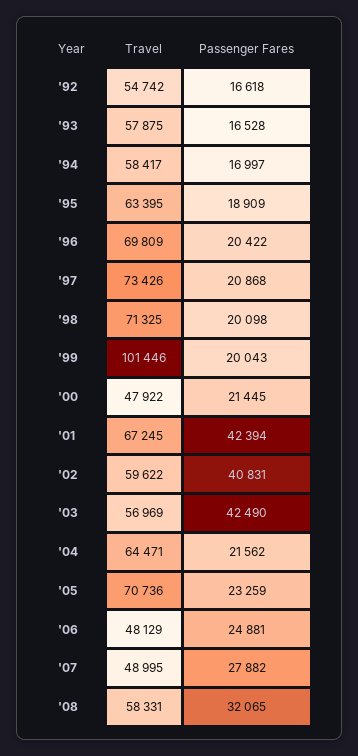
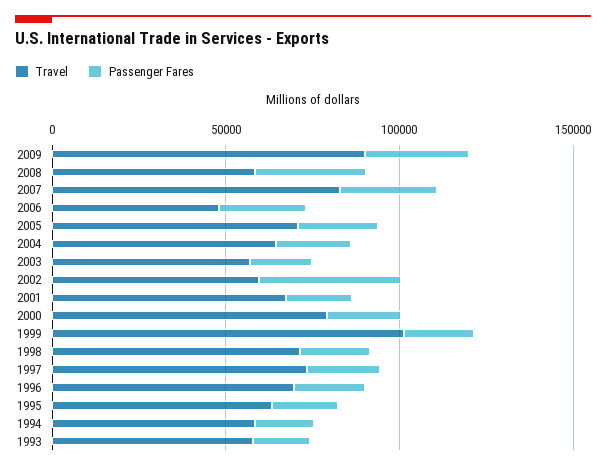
Travel, '92: 54742 -> none
Passenger Fares, '92: 16618 -> none
Travel, '00: 47922 -> 80000
Passenger Fares, '01: 42394 -> 20000
Passenger Fares, '03: 42490 -> 20000
Travel, '07: 48995 -> 80000
Travel, 2009: none -> 90000
Passenger Fares, 2009: none -> 30000

